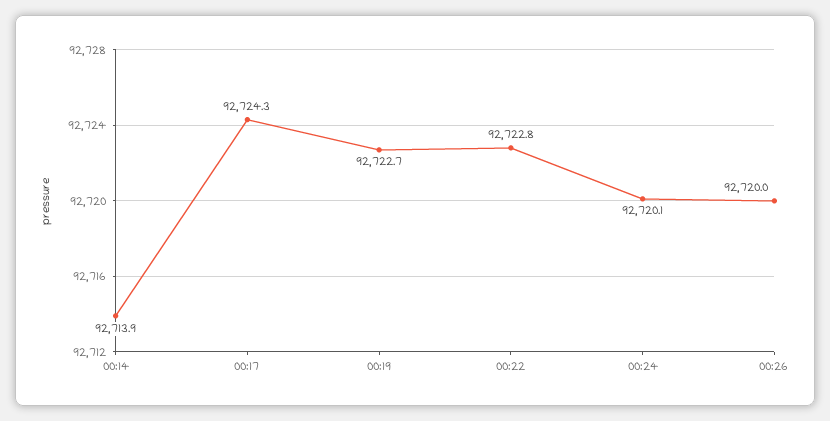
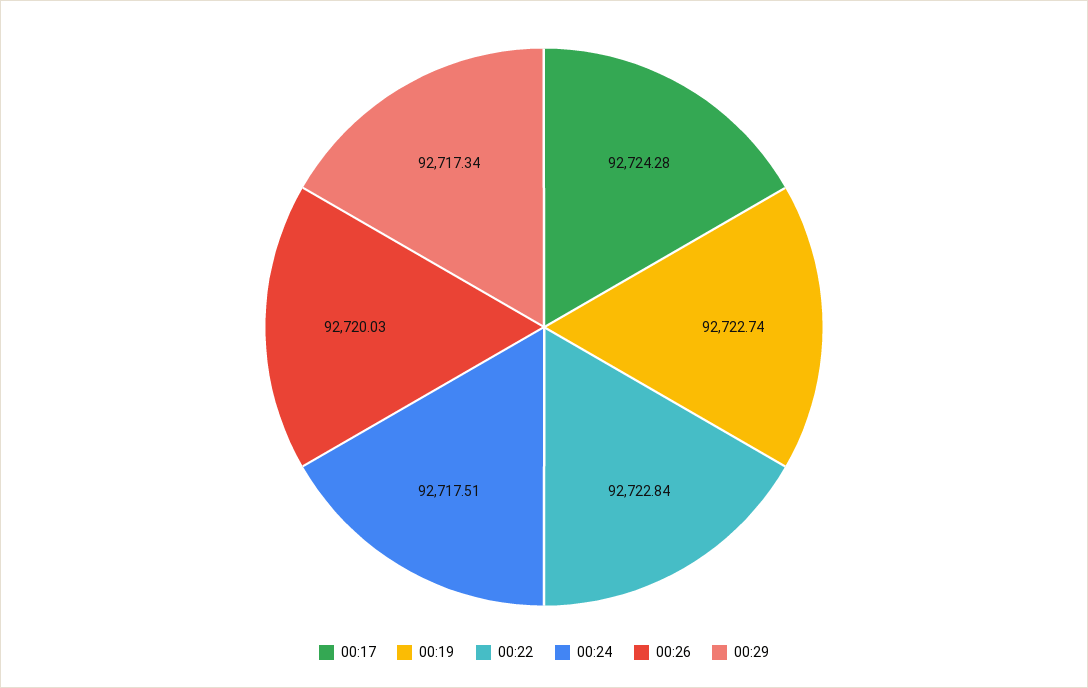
00:14: 92713.9 -> none
00:24: 92720.1 -> 92717.51
00:29: none -> 92717.34

